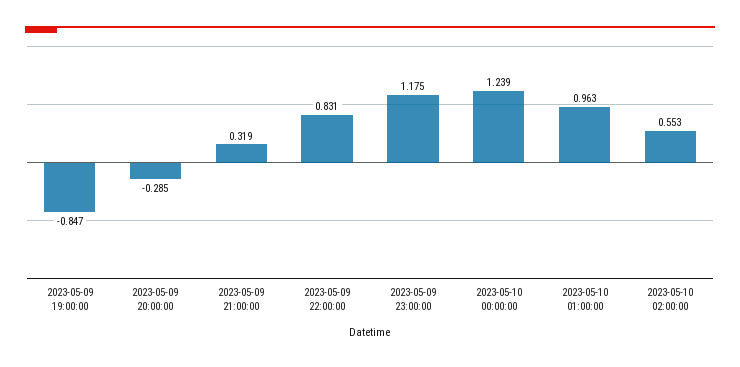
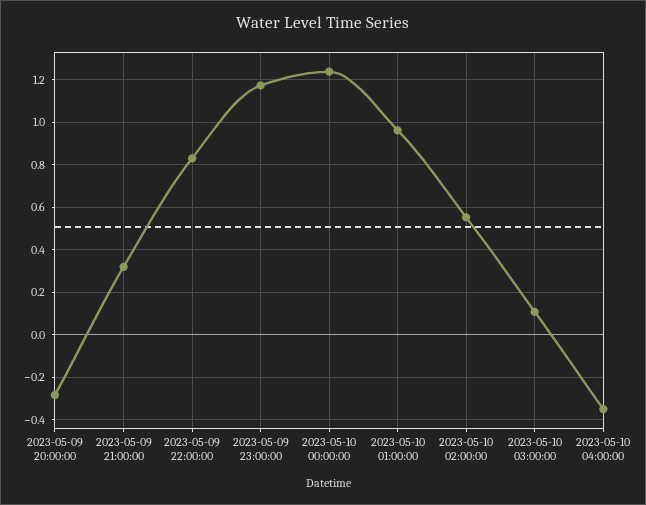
2023-05-09 19:00:00: -0.847 -> none
2023-05-10 03:00:00: none -> 0.1
2023-05-10 04:00:00: none -> -0.35

